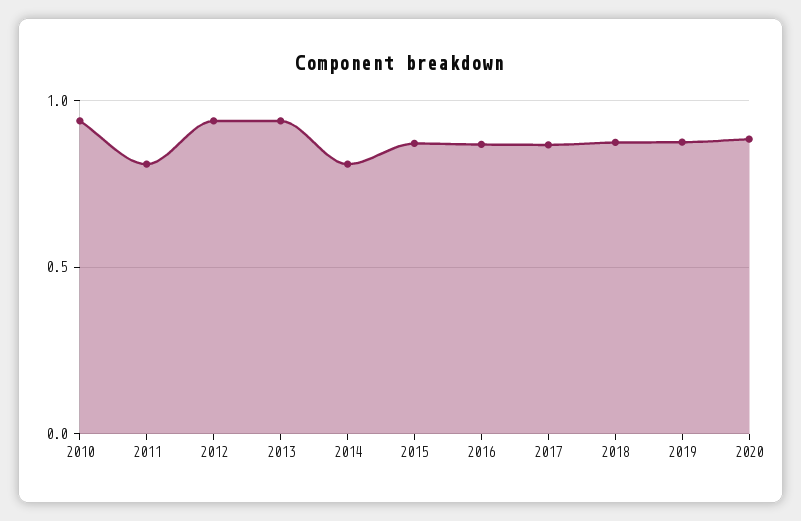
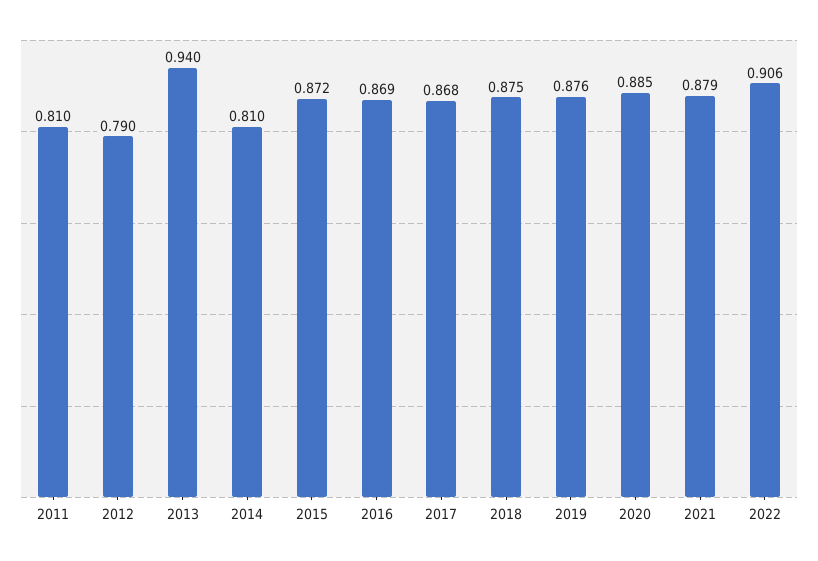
2010: 0.95 -> none
2012: 0.95 -> 0.79
2021: none -> 0.879
2022: none -> 0.906

